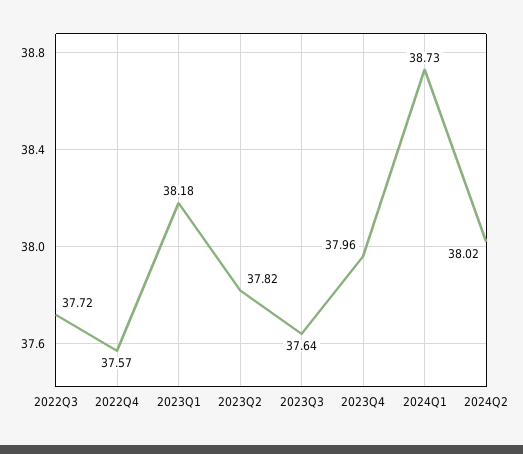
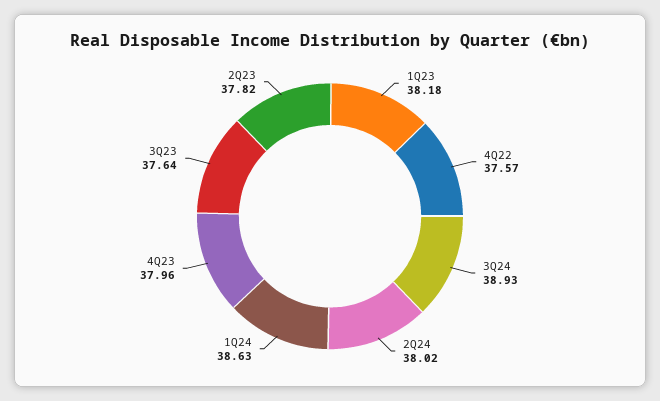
2022Q3: 37.72 -> none
2024Q1: 38.73 -> 38.63
3Q24: none -> 38.93

